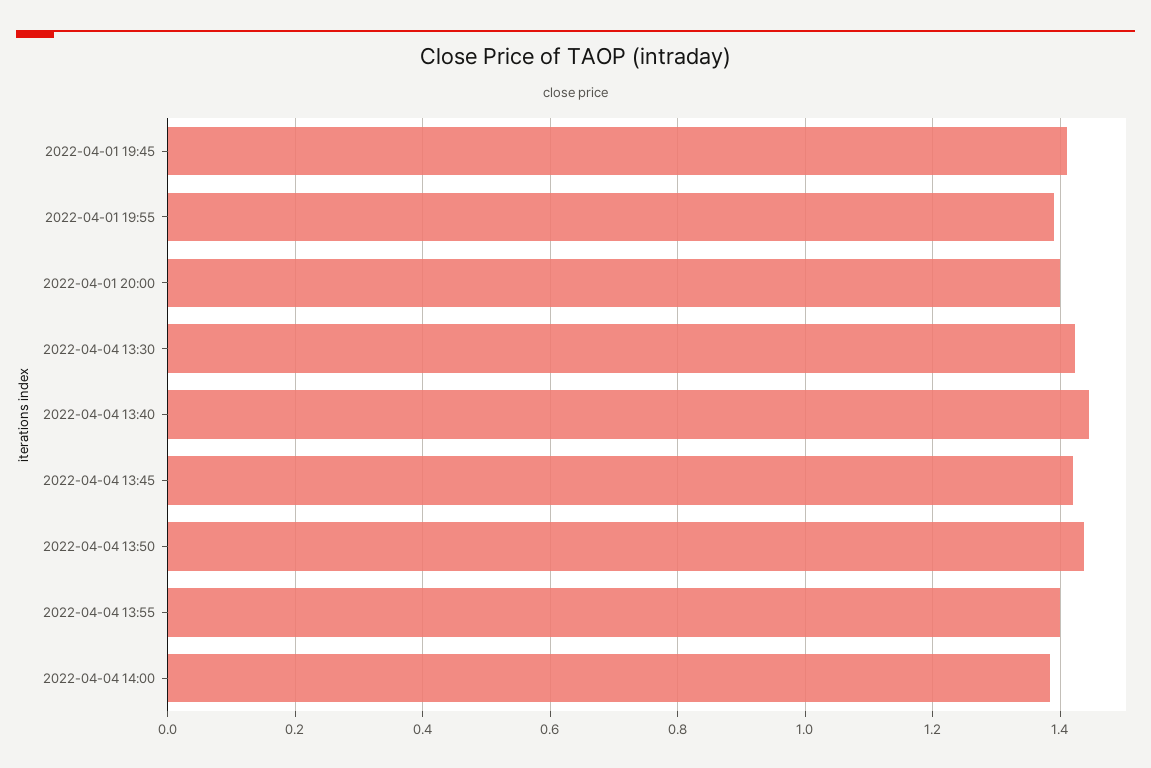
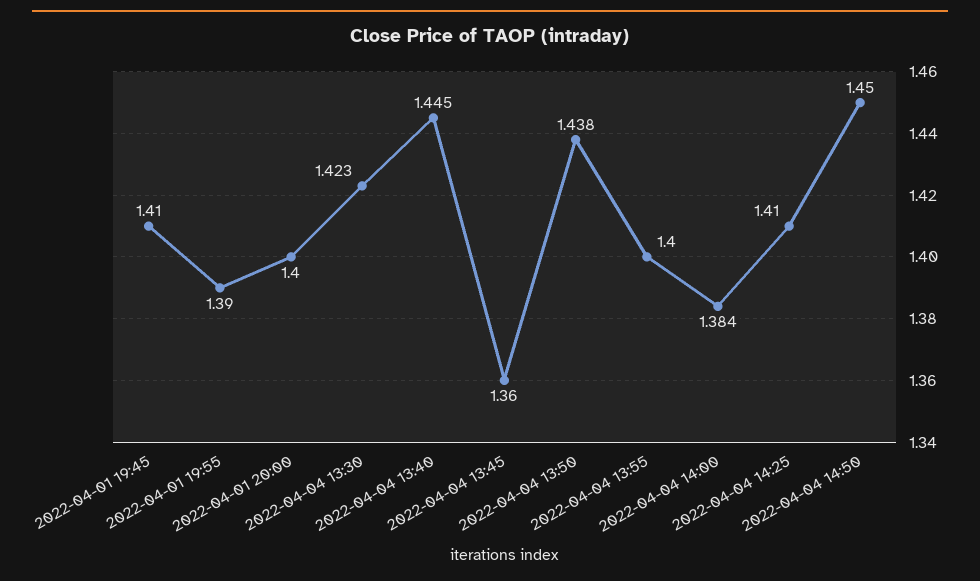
2022-04-04 13:45: 1.42 -> 1.36
2022-04-04 14:25: none -> 1.41
2022-04-04 14:50: none -> 1.45

